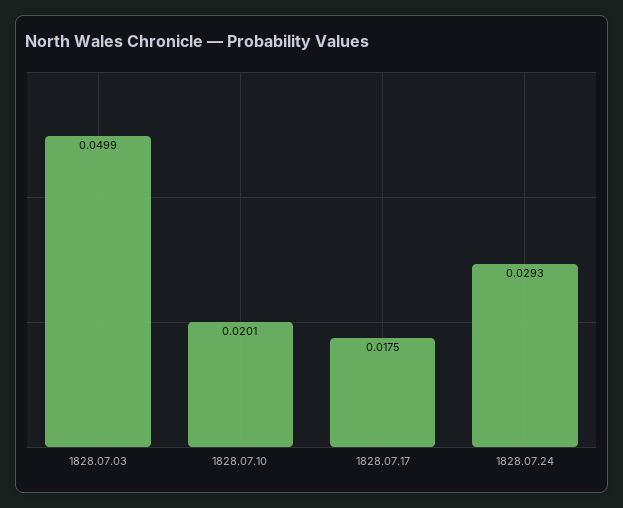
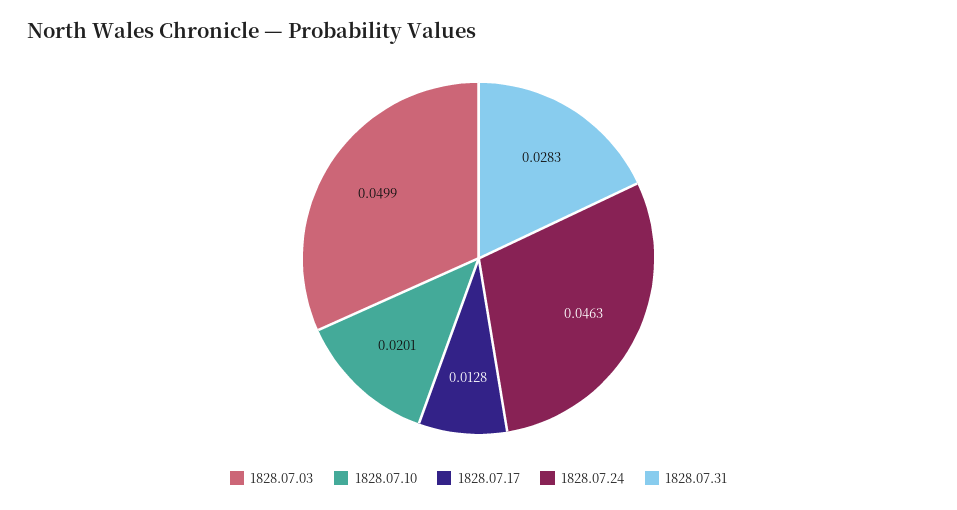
1828.07.17: 0.0175 -> 0.0128
1828.07.24: 0.0293 -> 0.0463
1828.07.31: none -> 0.0283

